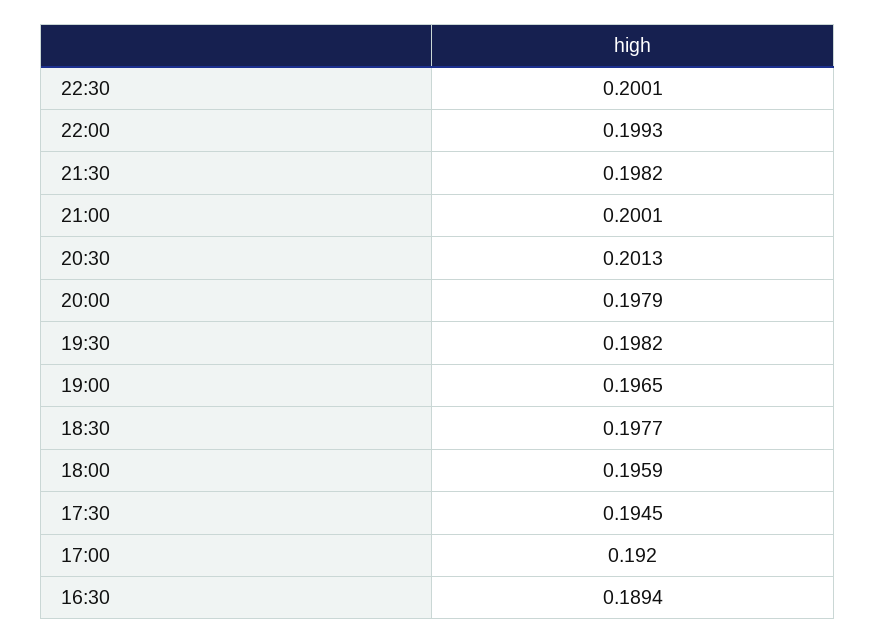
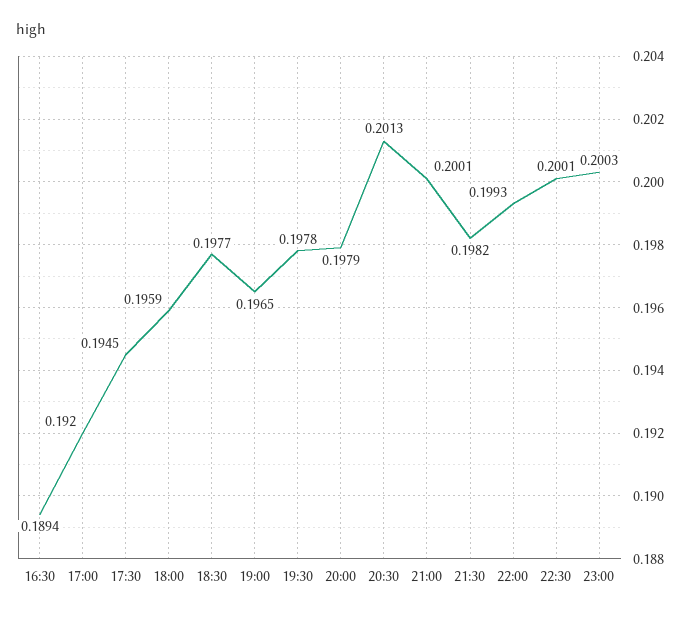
19:30: 0.1982 -> 0.1978
23:00: none -> 0.2003

